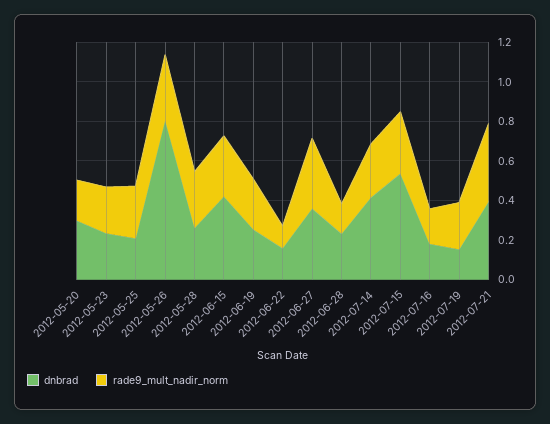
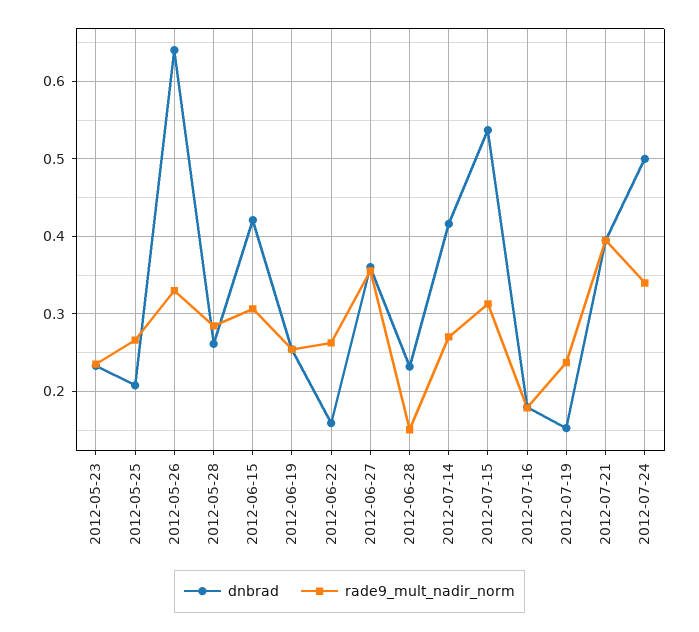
dnbrad, 2012-05-20: 0.3 -> none
rade9_mult_nadir_norm, 2012-05-20: 0.2 -> none
dnbrad, 2012-05-26: 0.8 -> 0.64
rade9_mult_nadir_norm, 2012-06-22: 0.1 -> 0.26
dnbrad, 2012-07-24: none -> 0.5
rade9_mult_nadir_norm, 2012-07-24: none -> 0.34

